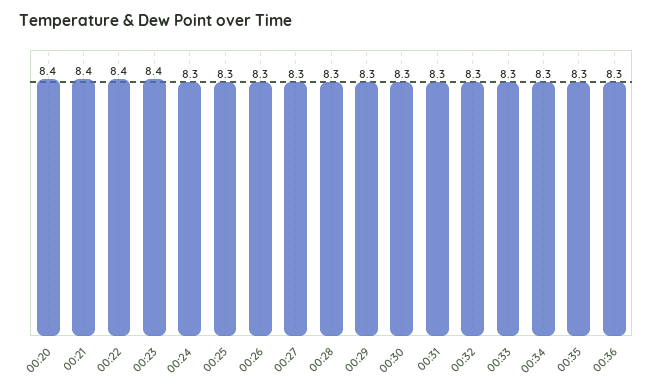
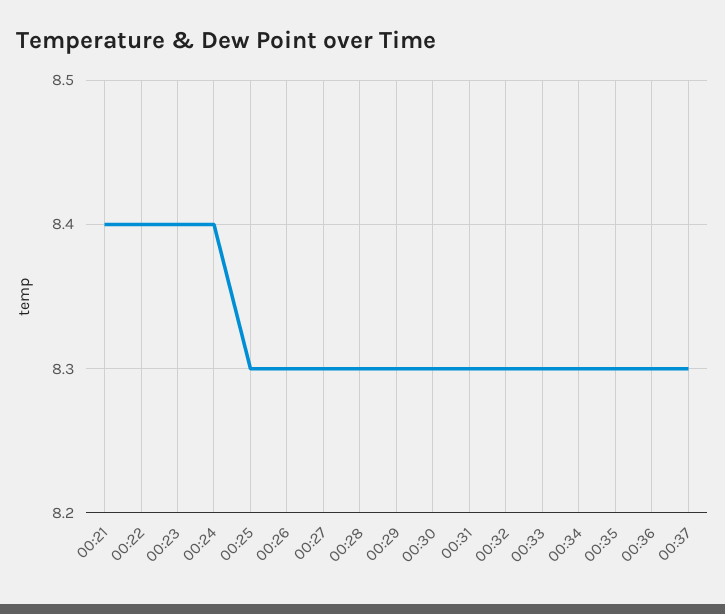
00:20: 8.4 -> none
00:24: 8.3 -> 8.4
00:37: none -> 8.3

